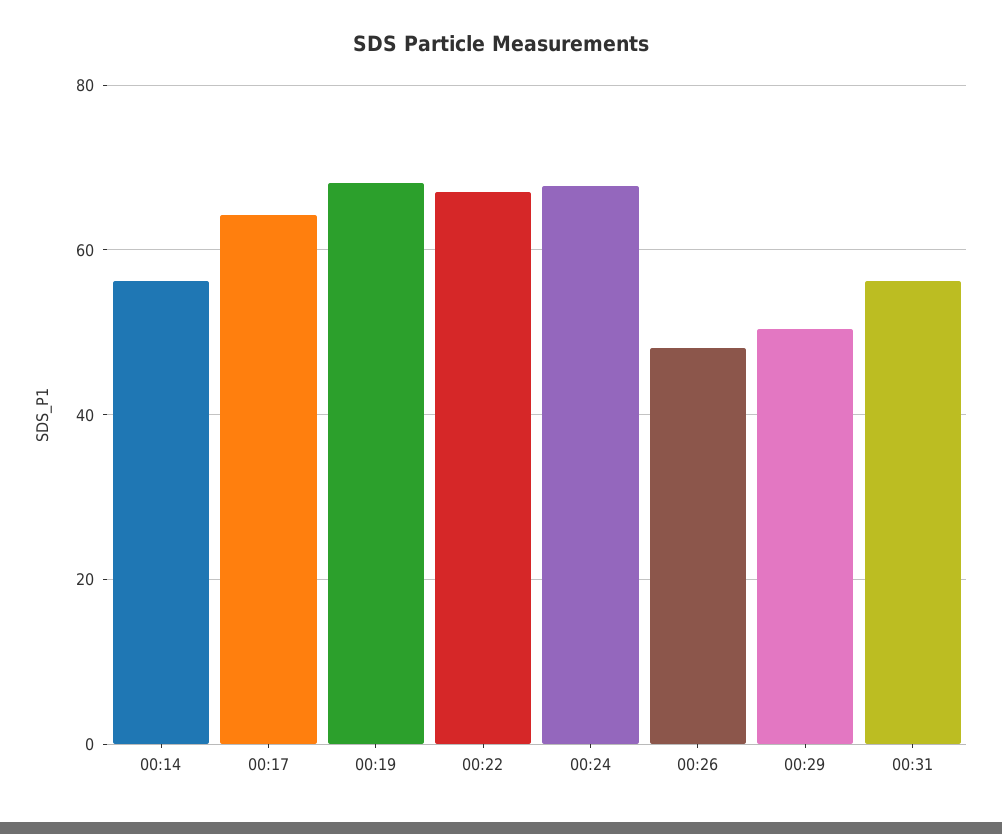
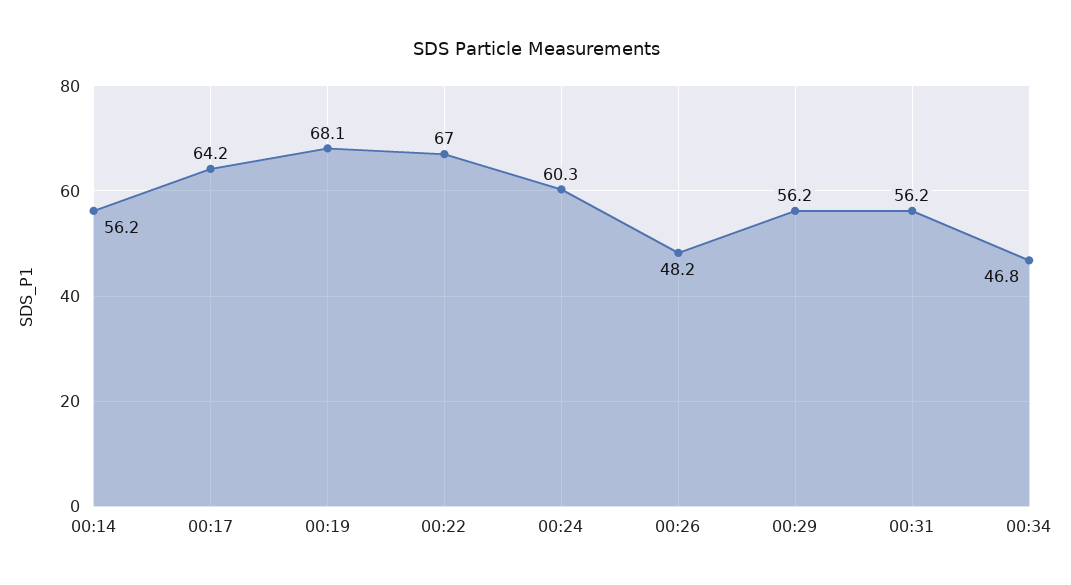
00:24: 68 -> 60.3
00:29: 50 -> 56.2
00:34: none -> 46.8

